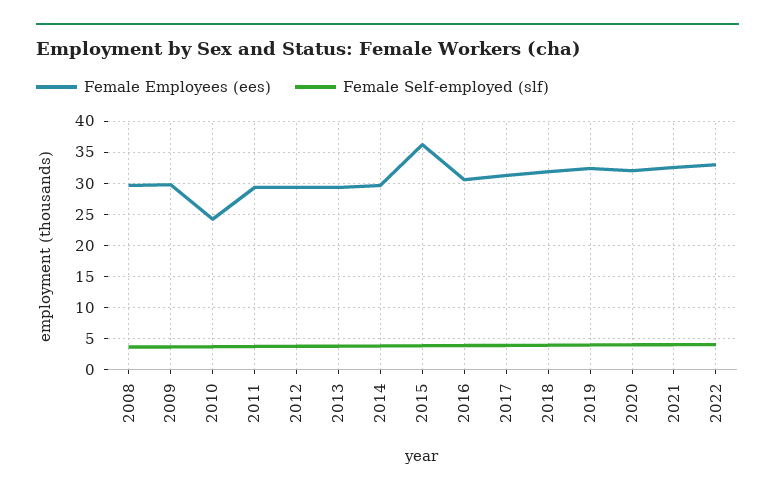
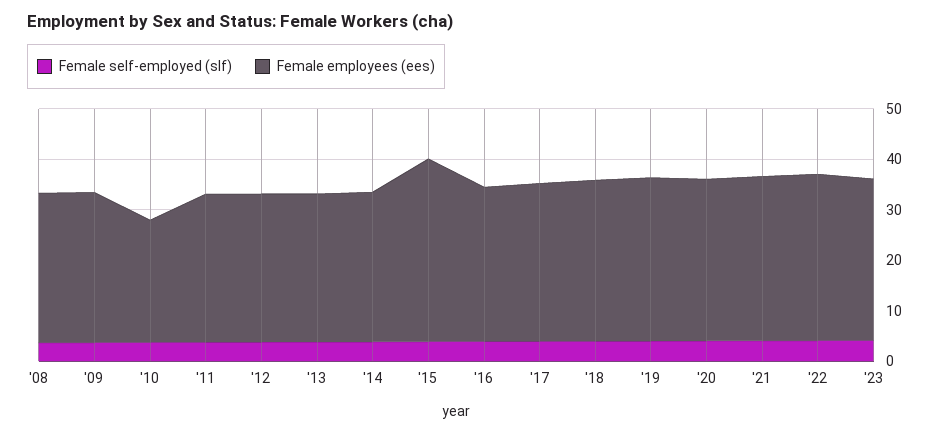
Female Self-employed (slf), '23: none -> 4
Female Employees (ees), '23: none -> 32

